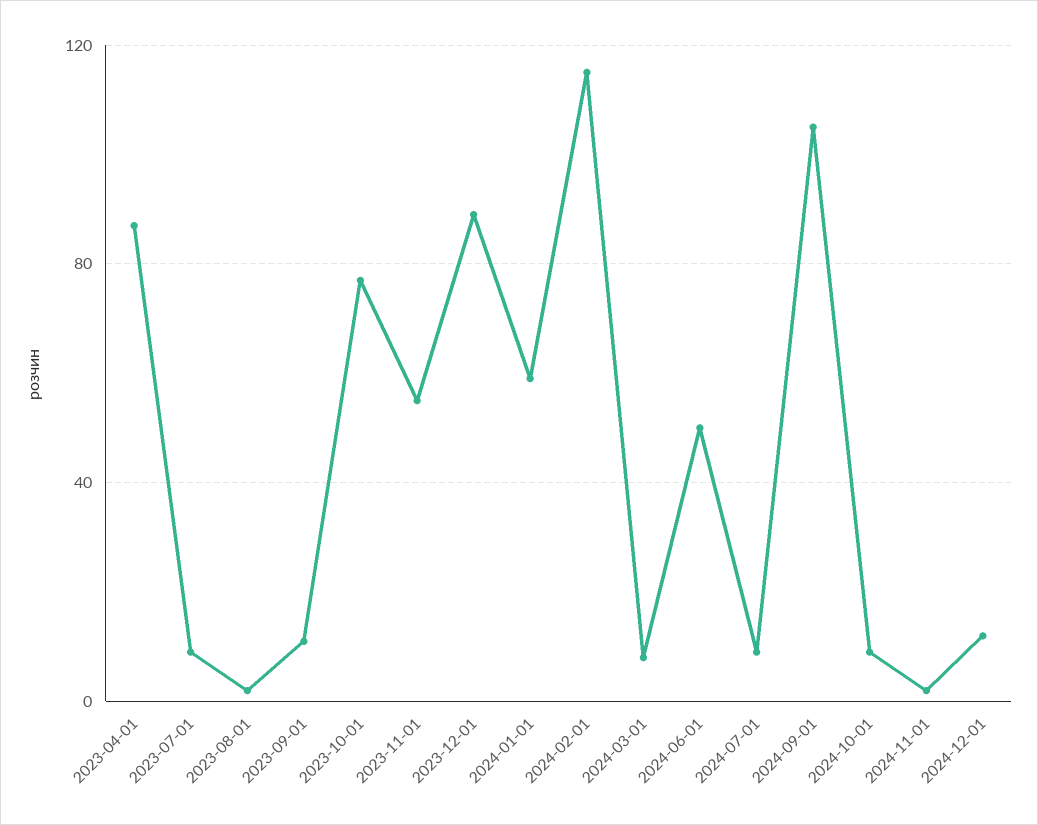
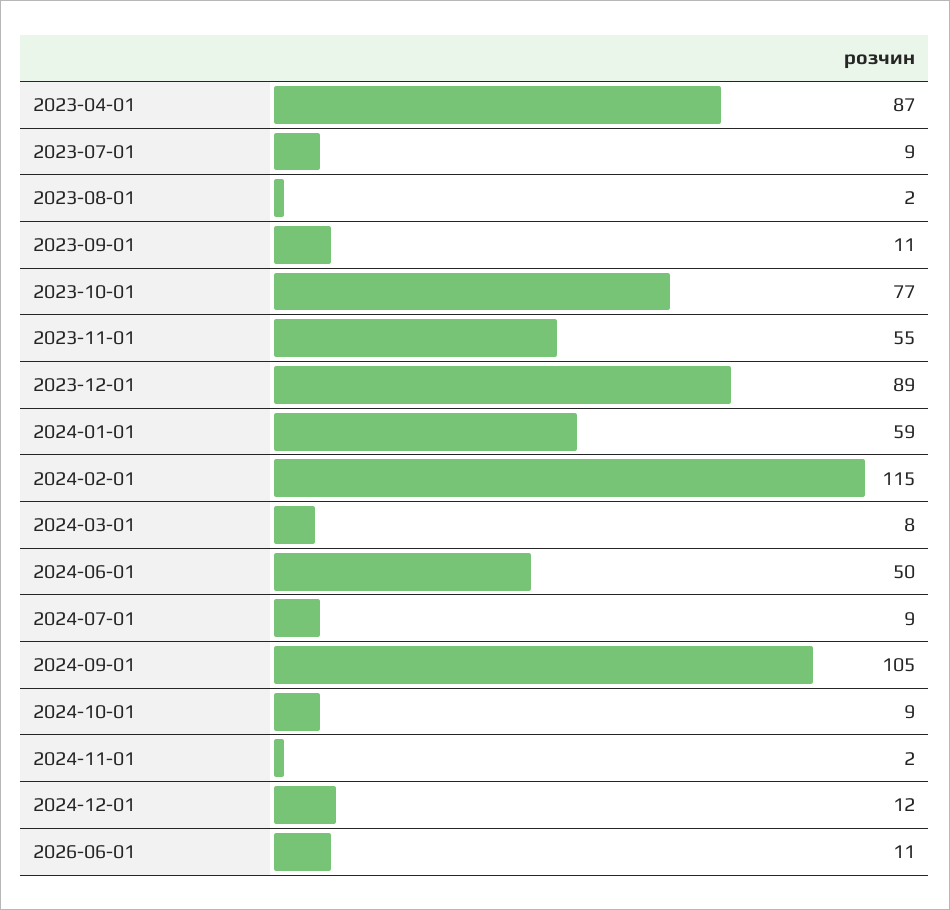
2026-06-01: none -> 11

